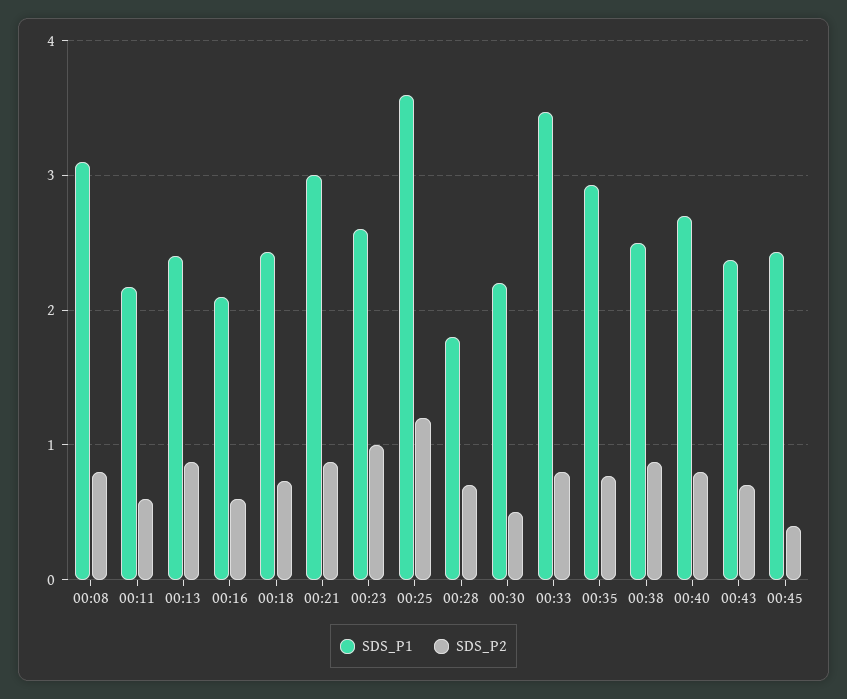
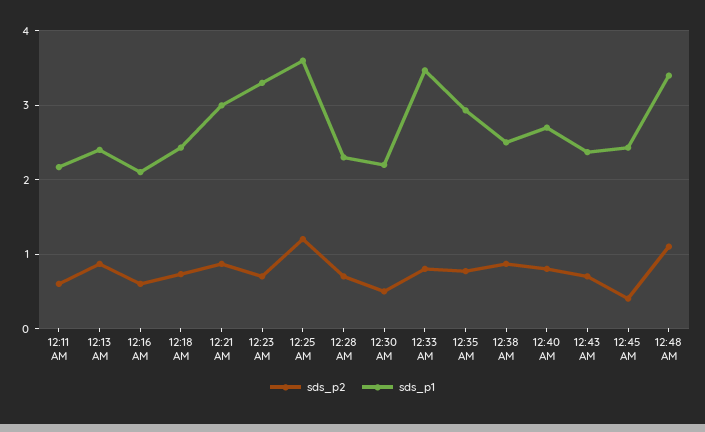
SDS_P1, 00:08: 3.1 -> none
SDS_P2, 00:08: 0.8 -> none
SDS_P1, 00:23: 2.6 -> 3.3
SDS_P2, 00:23: 1 -> 0.7
SDS_P1, 00:28: 1.8 -> 2.3
SDS_P2, 12:48 AM: none -> 1.1
SDS_P1, 12:48 AM: none -> 3.4

